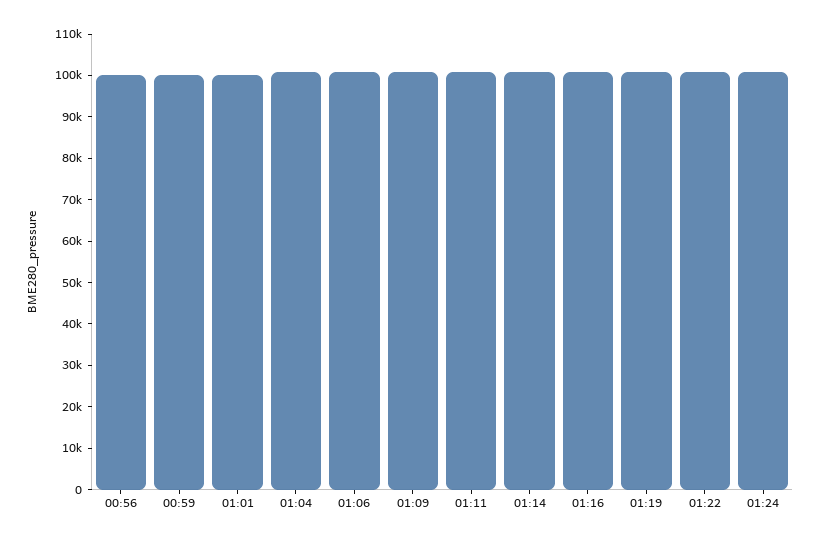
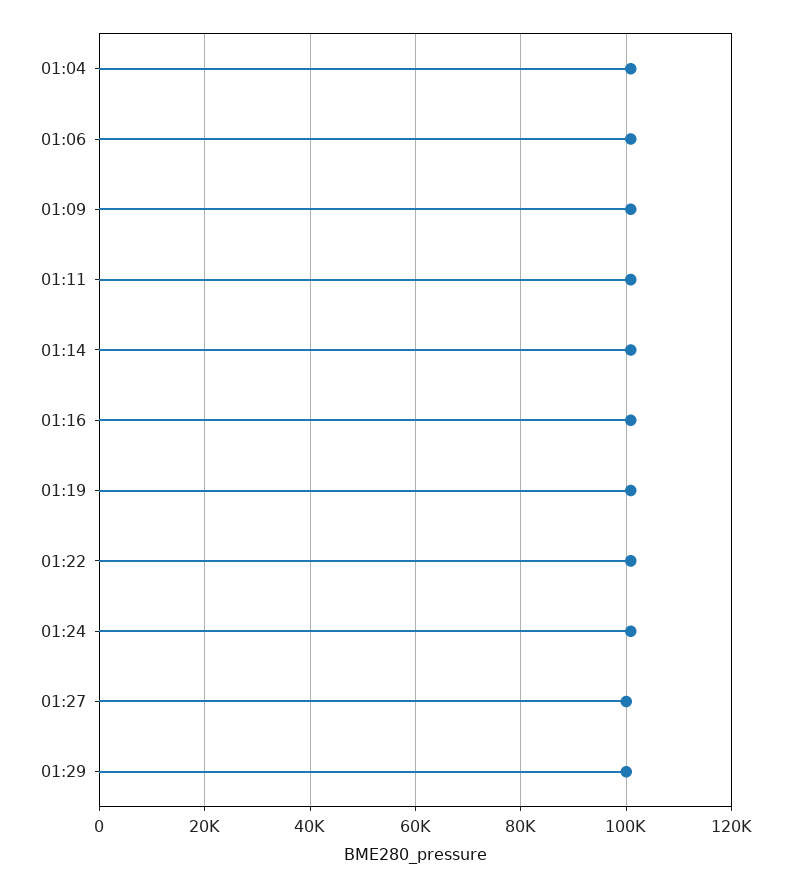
00:56: 100000 -> none
00:59: 100000 -> none
01:01: 100000 -> none
01:27: none -> 100000
01:29: none -> 100000

